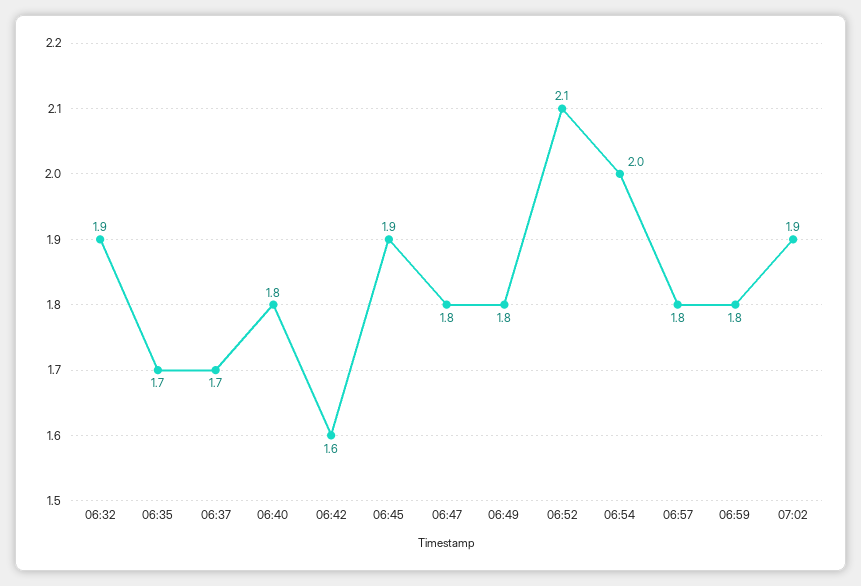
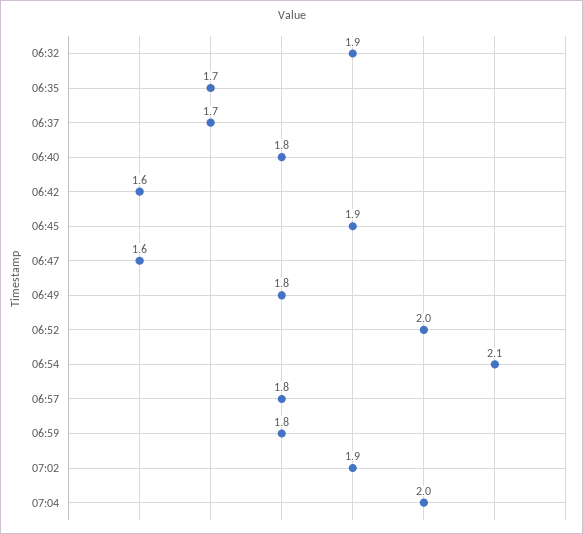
06:47: 1.8 -> 1.6
06:52: 2.1 -> 2
06:54: 2 -> 2.1
07:04: none -> 2

